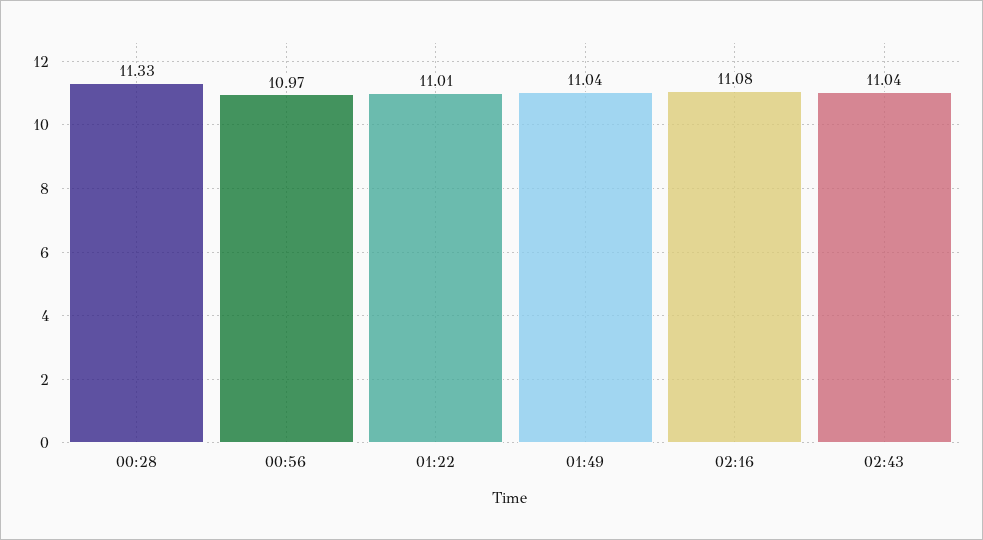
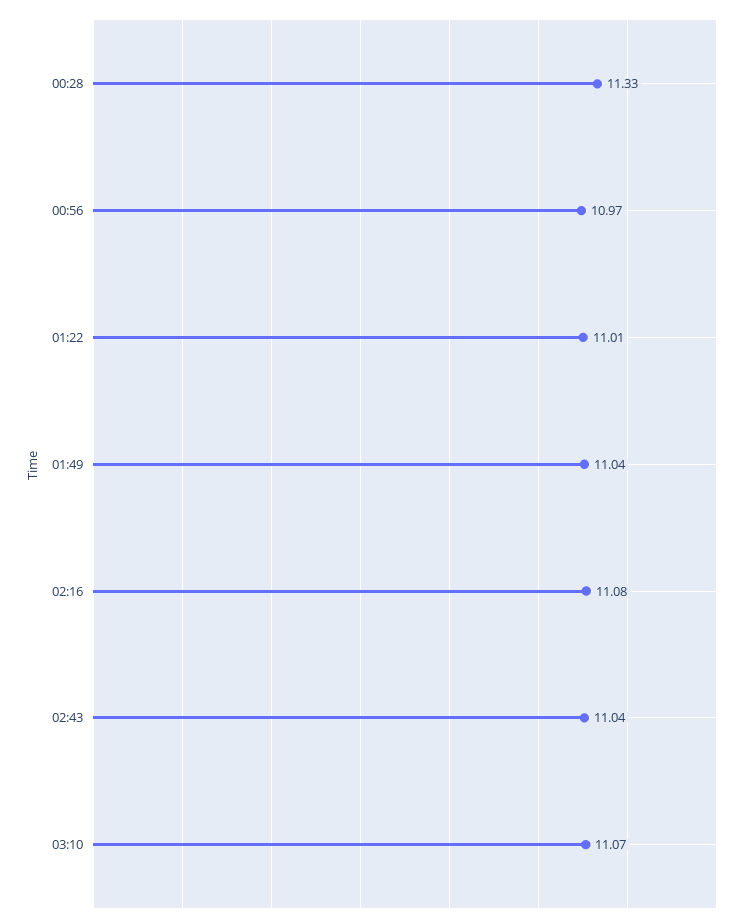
03:10: none -> 11.07

